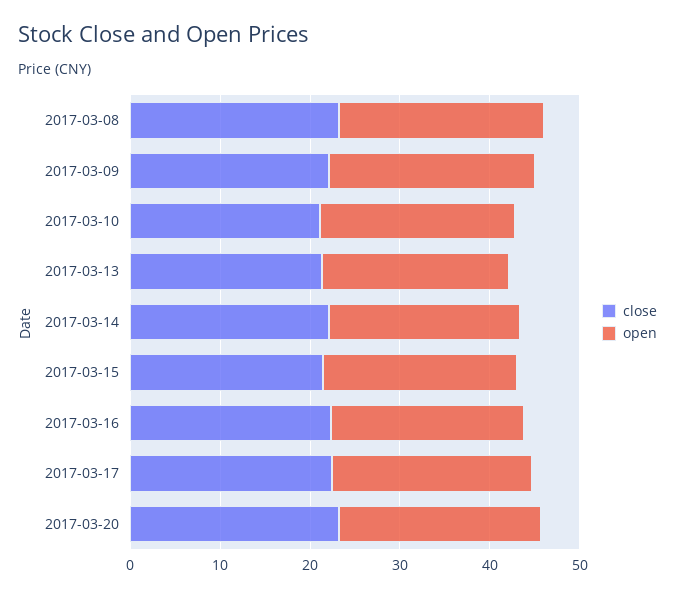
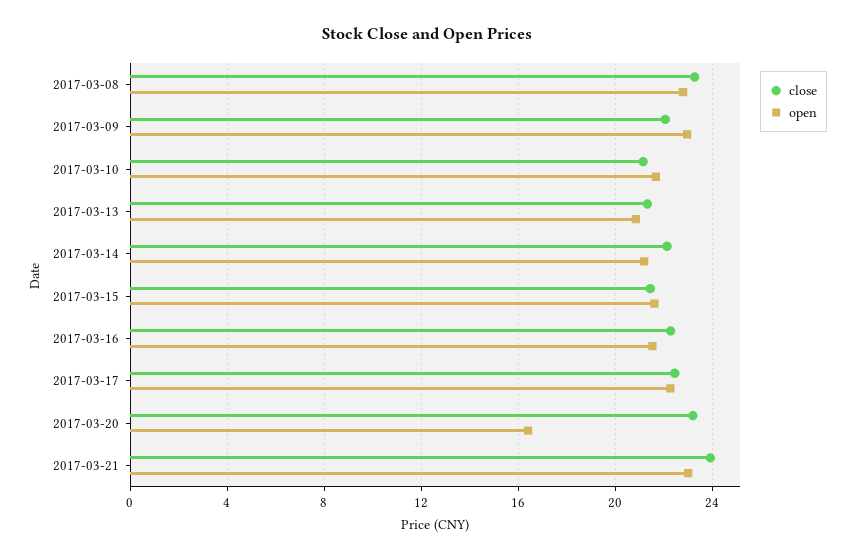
open, 2017-03-20: 22 -> 16.5
close, 2017-03-21: none -> 24
open, 2017-03-21: none -> 23

